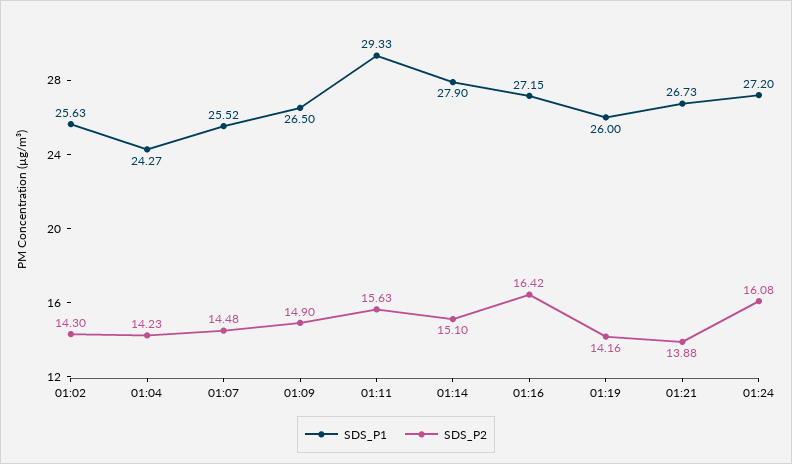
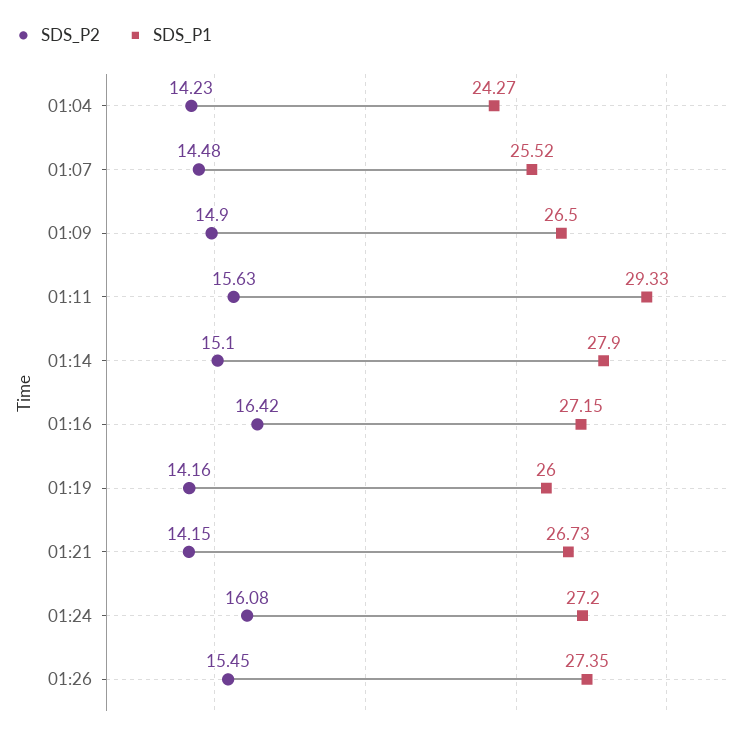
SDS_P1, 01:02: 25.63 -> none
SDS_P2, 01:02: 14.3 -> none
SDS_P2, 01:21: 13.88 -> 14.15
SDS_P2, 01:26: none -> 15.45
SDS_P1, 01:26: none -> 27.35

